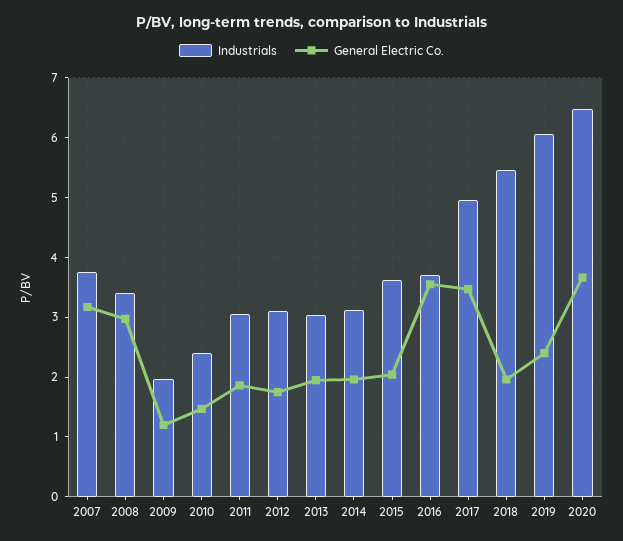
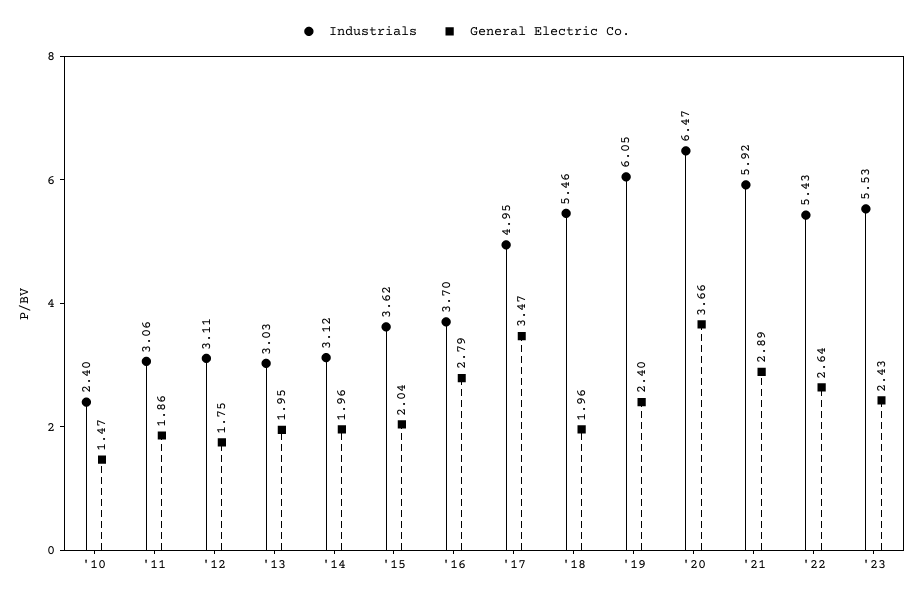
Industrials, 2007: 3.8 -> none
General Electric Co., 2007: 3.2 -> none
Industrials, 2008: 3.4 -> none
General Electric Co., 2008: 3 -> none
Industrials, 2009: 2 -> none
General Electric Co., 2009: 1.2 -> none
General Electric Co., 2016: 3.6 -> 2.79
Industrials, '21: none -> 5.92
General Electric Co., '21: none -> 2.89
Industrials, '22: none -> 5.43
General Electric Co., '22: none -> 2.64
Industrials, '23: none -> 5.53
General Electric Co., '23: none -> 2.43

